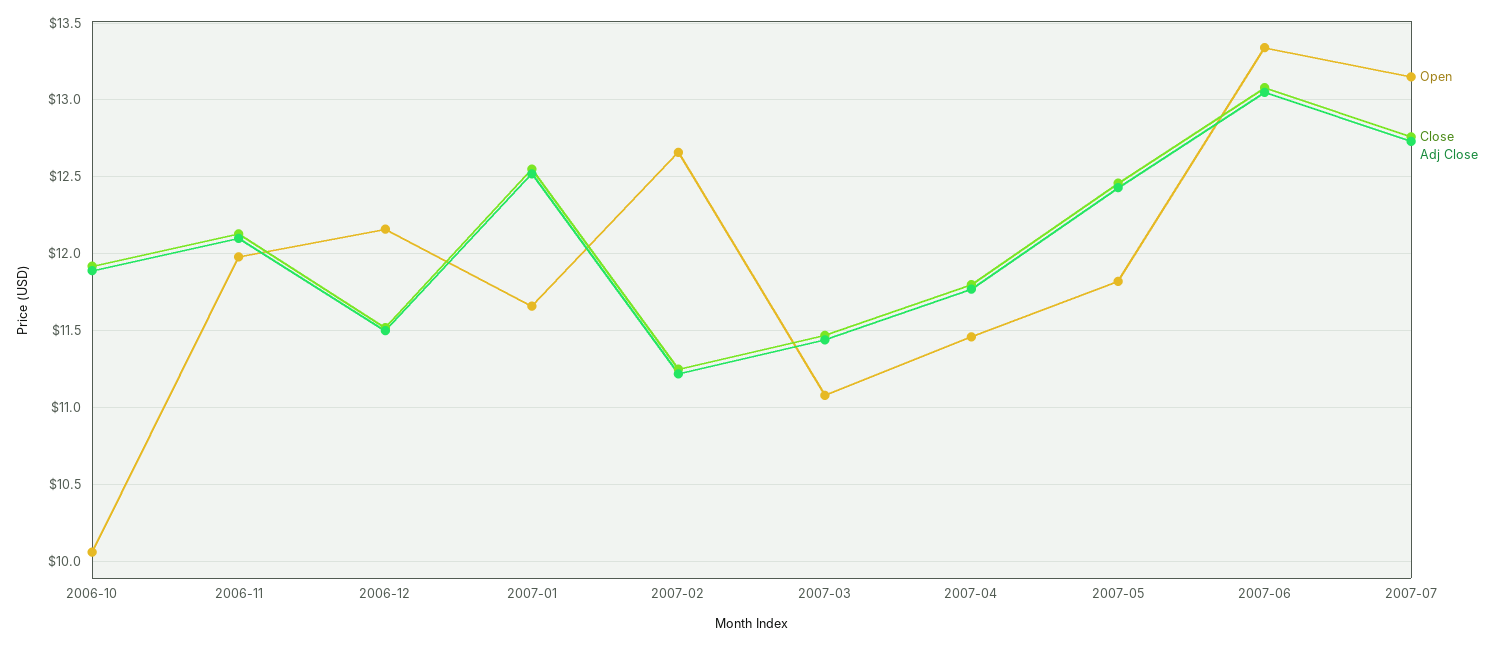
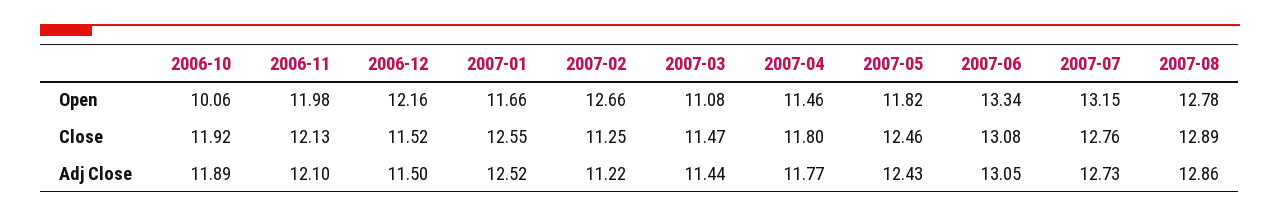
Open, 2007-08: none -> 12.78
Close, 2007-08: none -> 12.89
Adj Close, 2007-08: none -> 12.86

